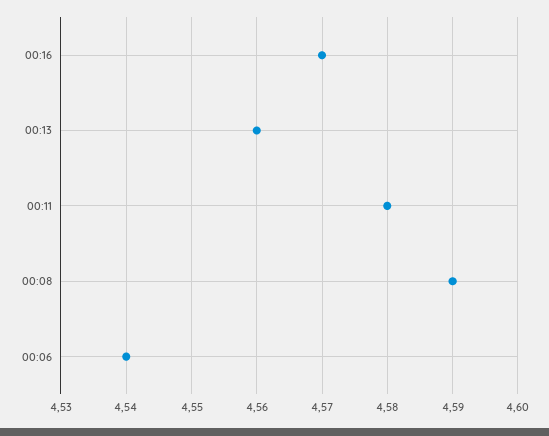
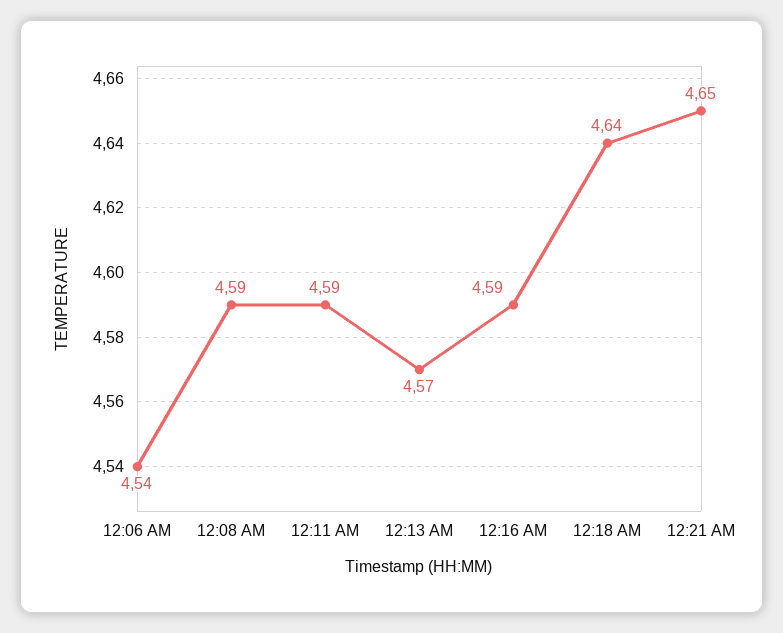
00:16: 4.57 -> 4.59
00:13: 4.56 -> 4.57
00:11: 4.58 -> 4.59
12:18 AM: none -> 4.64
12:21 AM: none -> 4.65

